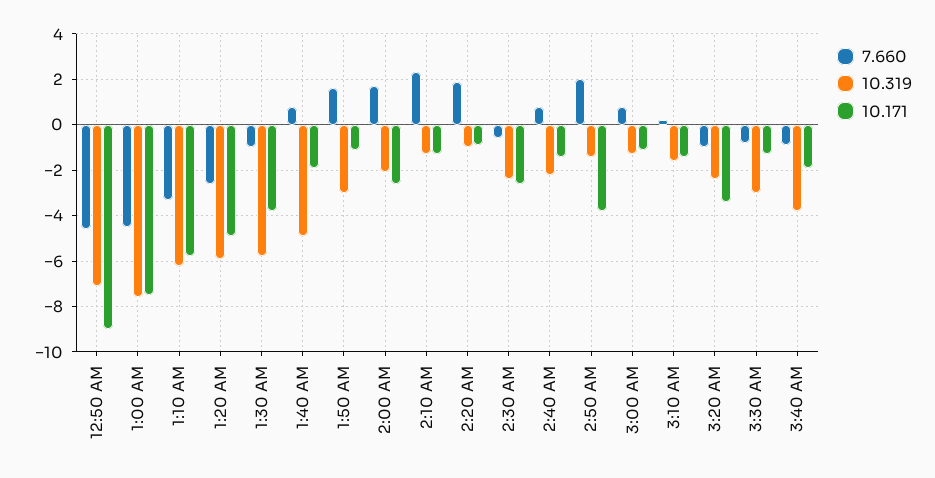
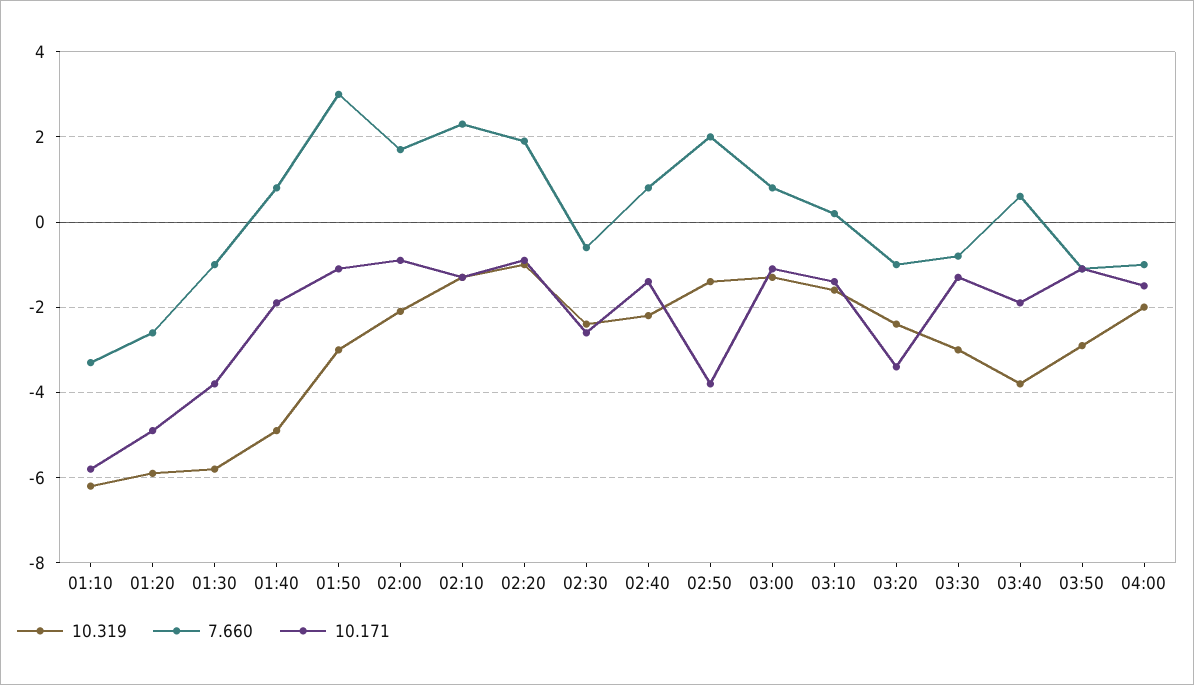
7.660, 12:50 AM: -4.5 -> none
10.319, 12:50 AM: -7 -> none
10.171, 12:50 AM: -9 -> none
7.660, 1:00 AM: -4.5 -> none
10.319, 1:00 AM: -7.5 -> none
10.171, 1:00 AM: -7.5 -> none
7.660, 1:50 AM: 1.5 -> 3
10.171, 2:00 AM: -2.5 -> -1
7.660, 3:40 AM: -1 -> 0.5
10.319, 03:50: none -> -3
7.660, 03:50: none -> -1
10.171, 03:50: none -> -1
10.319, 04:00: none -> -2
7.660, 04:00: none -> -1
10.171, 04:00: none -> -1.5

